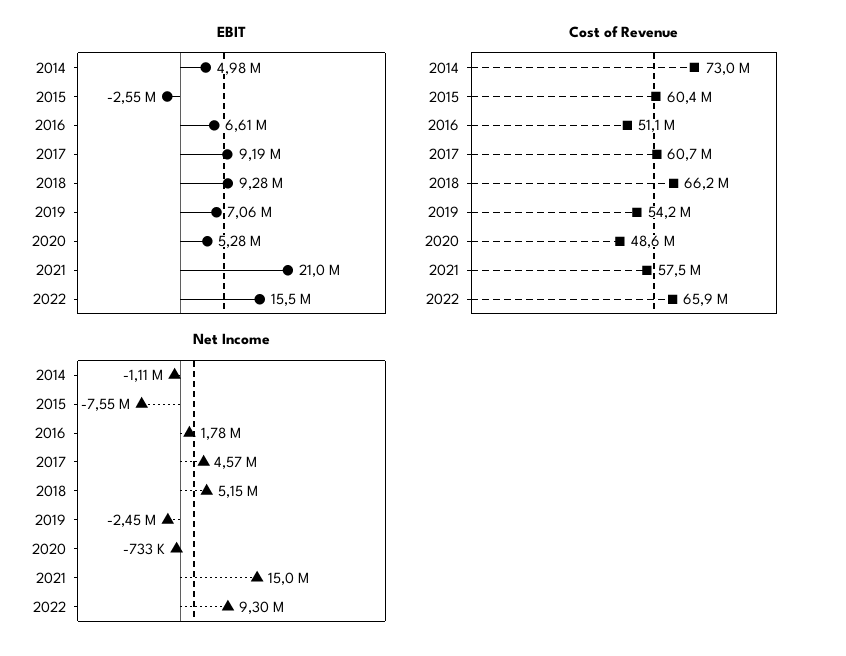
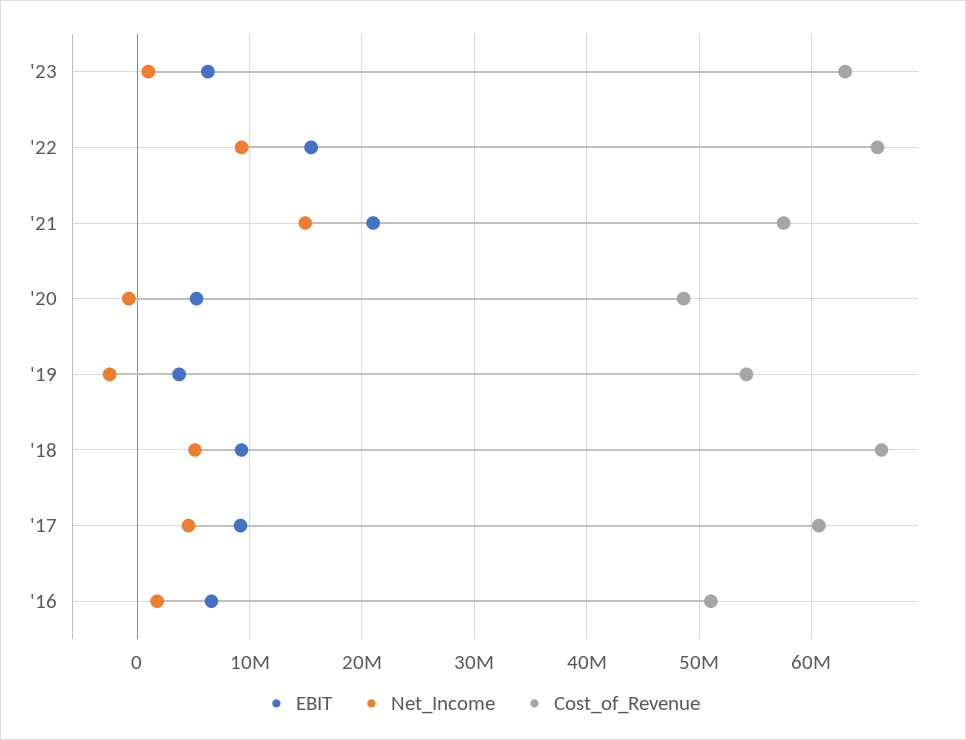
EBIT, 2014: 4980000 -> none
EBIT, 2015: -2550000 -> none
EBIT, 2019: 7060000 -> 4000000
Cost of Revenue, 2014: 73000000 -> none
Cost of Revenue, 2015: 60400000 -> none
Net Income, 2014: -1110000 -> none
Net Income, 2015: -7550000 -> none
EBIT, '23: none -> 6000000
Net Income, '23: none -> 1000000
Cost of Revenue, '23: none -> 63000000

